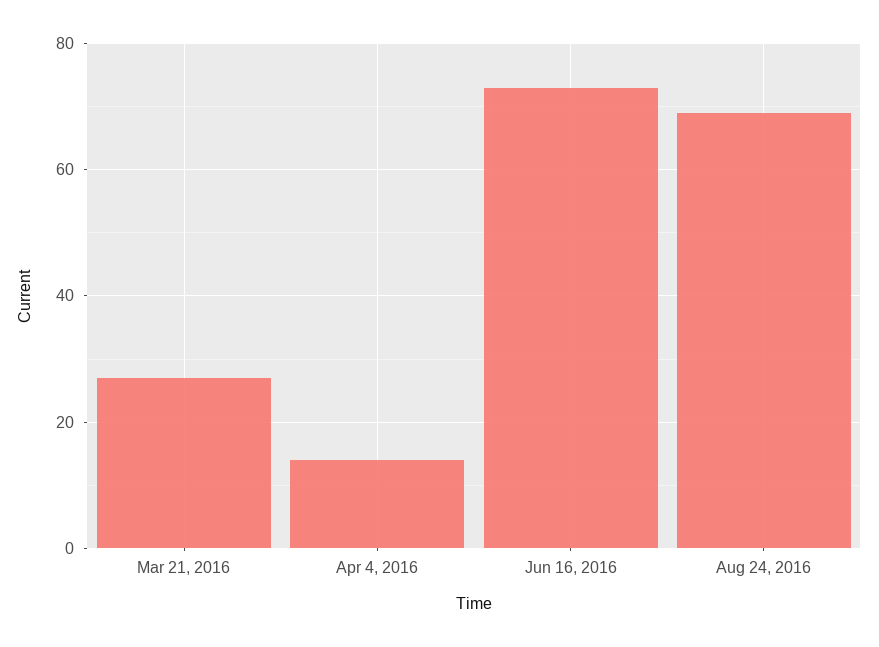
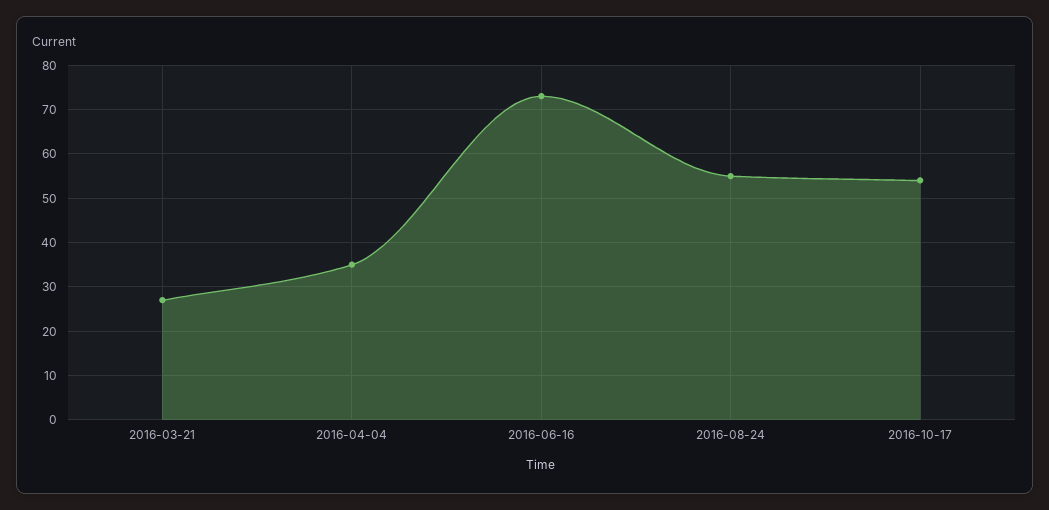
Apr 4, 2016: 15 -> 35
Aug 24, 2016: 70 -> 55
2016-10-17: none -> 55

